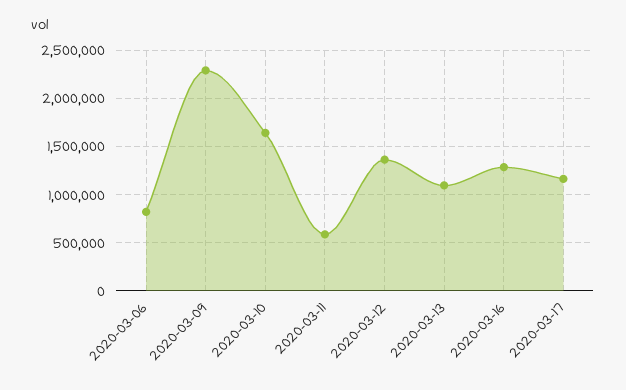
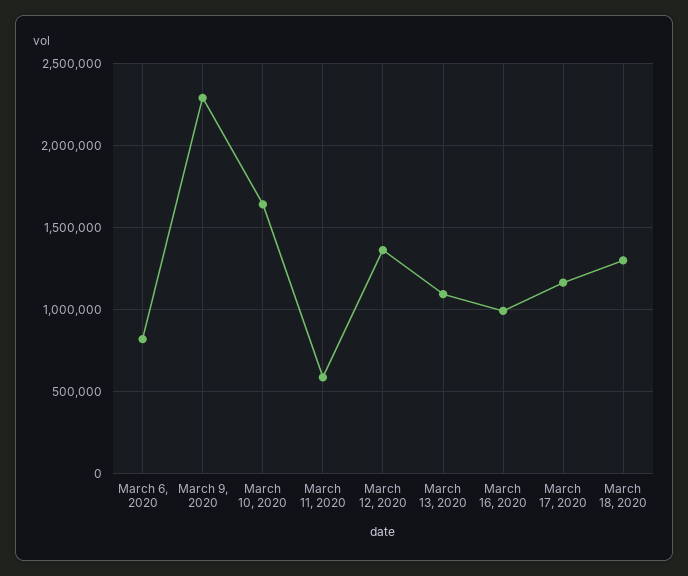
2020-03-16: 1300000 -> 1000000
March 18, 2020: none -> 1300000

